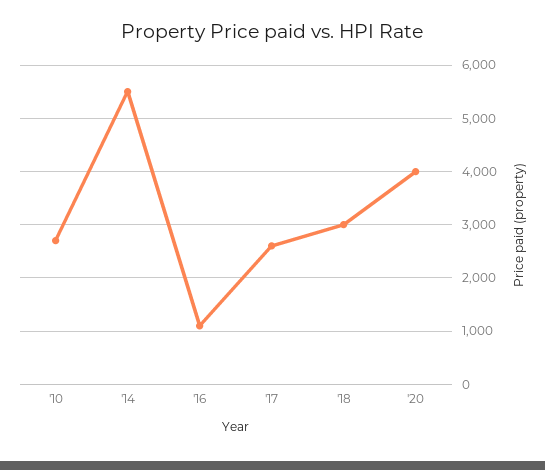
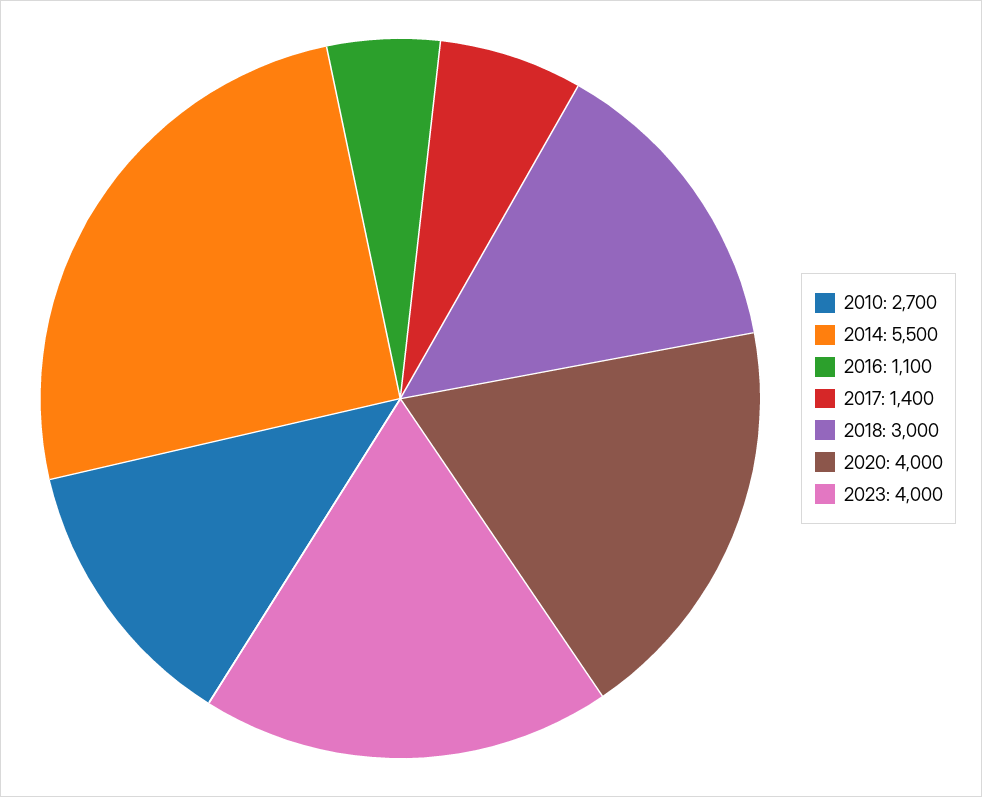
'17: 2600 -> 1400
2023: none -> 4000

